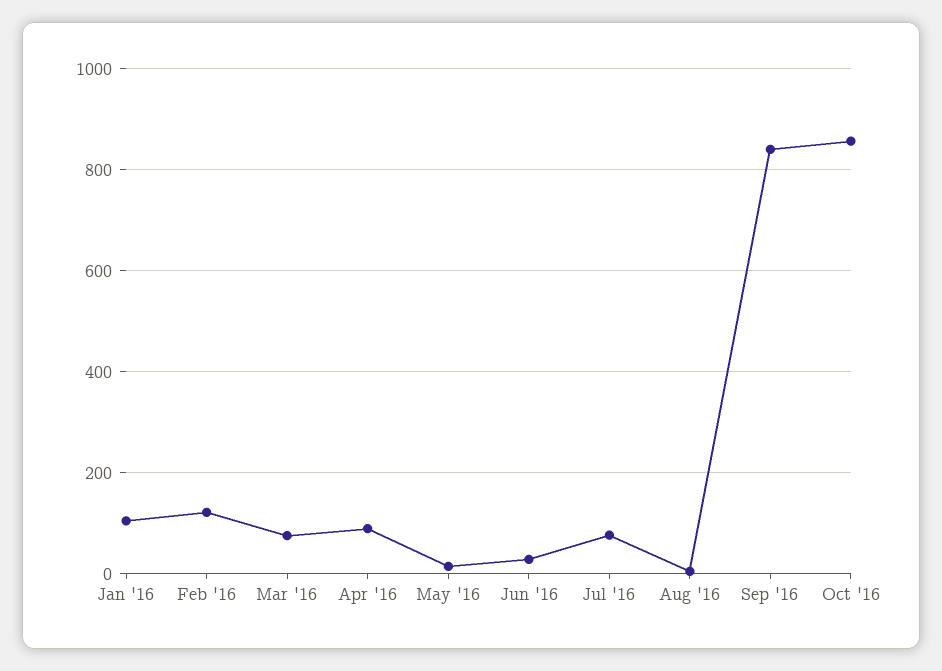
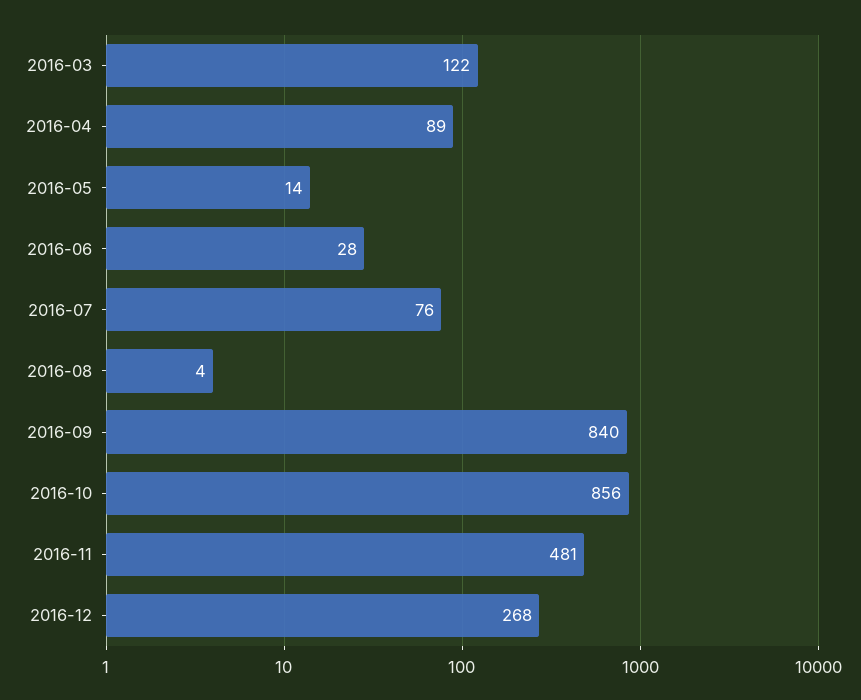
Jan '16: 100 -> none
Feb '16: 120 -> none
Mar '16: 80 -> 122
2016-11: none -> 481
2016-12: none -> 268

